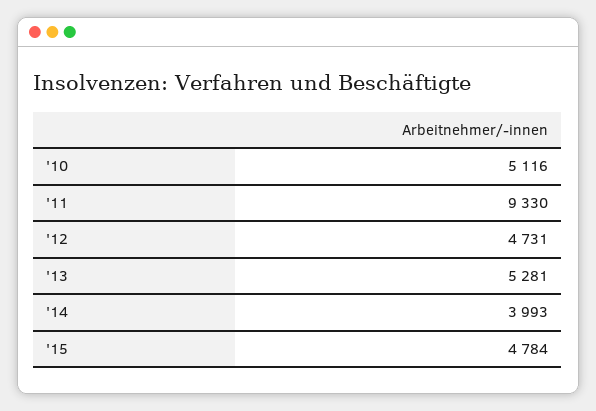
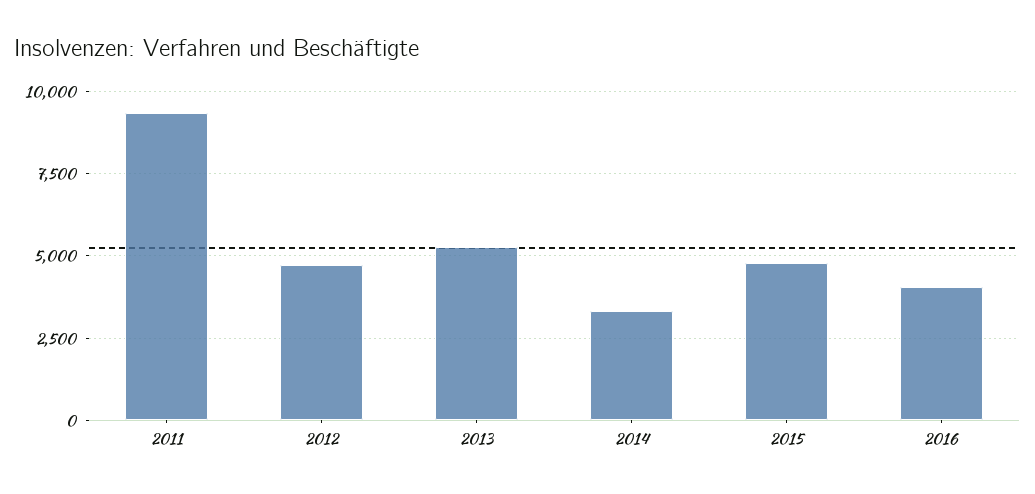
'10: 5116 -> none
'14: 3993 -> 3250
2016: none -> 4000

